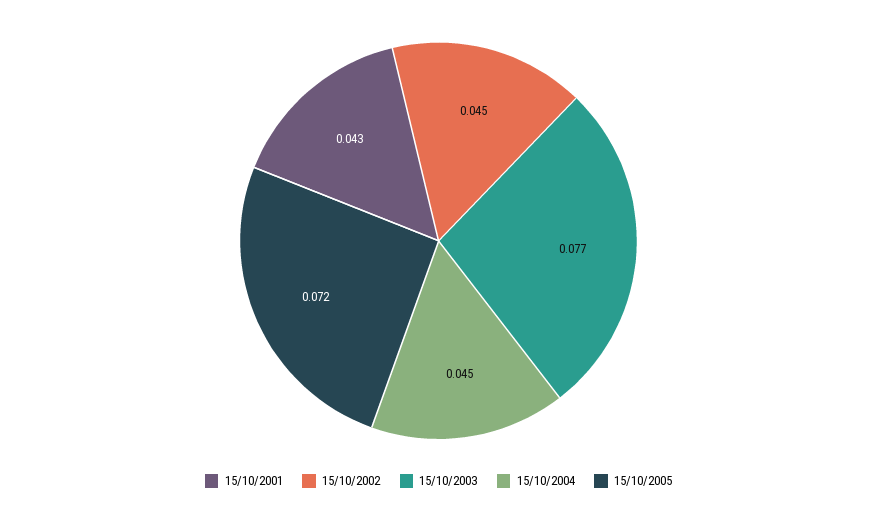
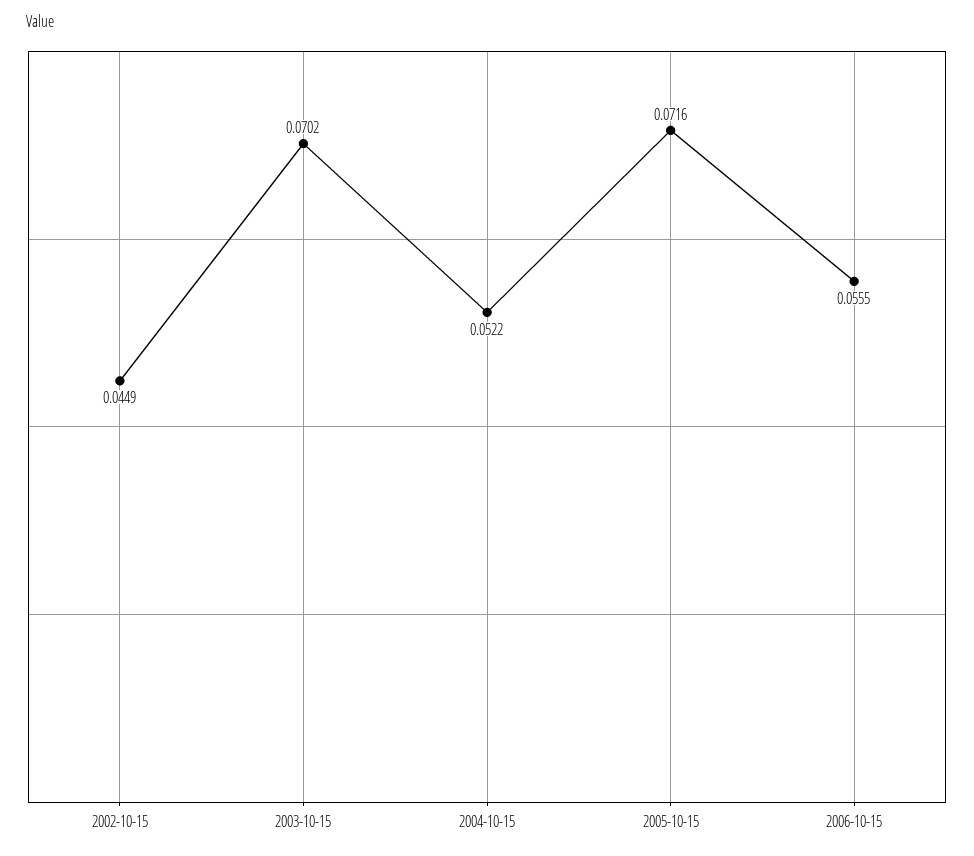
15/10/2001: 0.043 -> none
15/10/2003: 0.077 -> 0.0702
15/10/2004: 0.045 -> 0.0522
2006-10-15: none -> 0.0555

